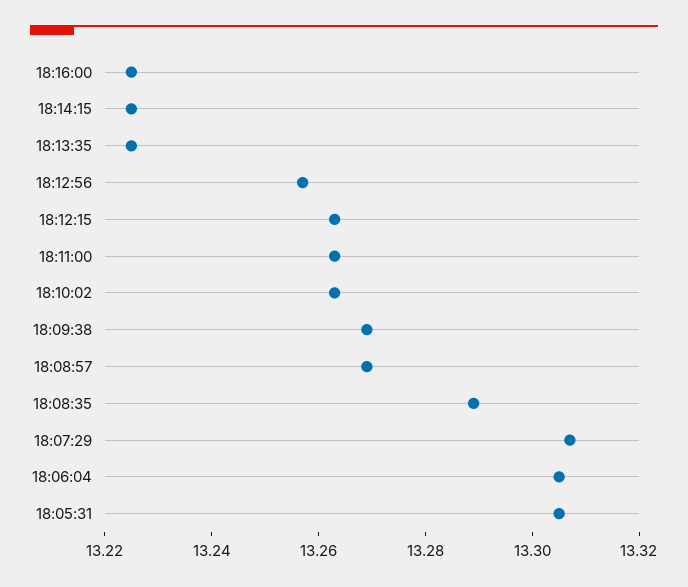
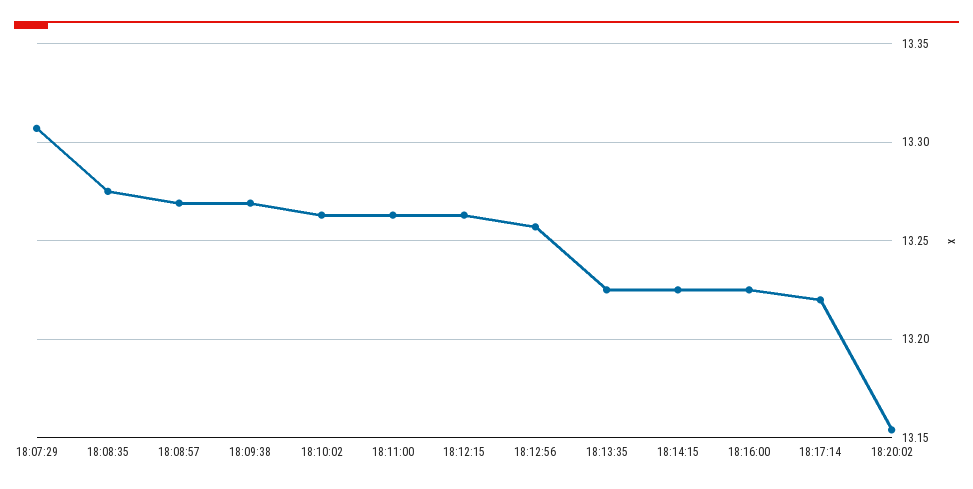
18:08:35: 13.29 -> 13.275
18:06:04: 13.305 -> none
18:05:31: 13.305 -> none
18:17:14: none -> 13.22
18:20:02: none -> 13.155

